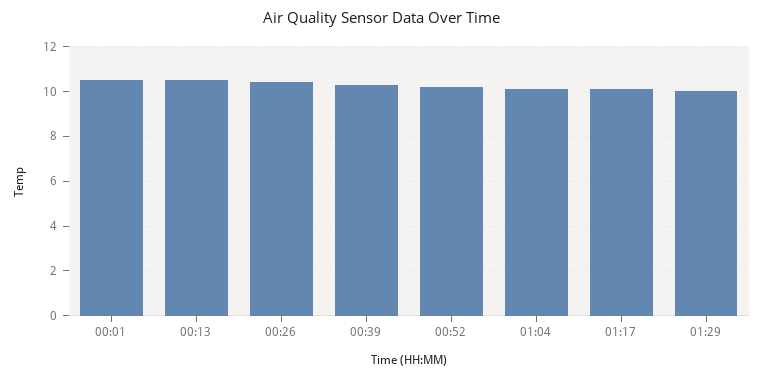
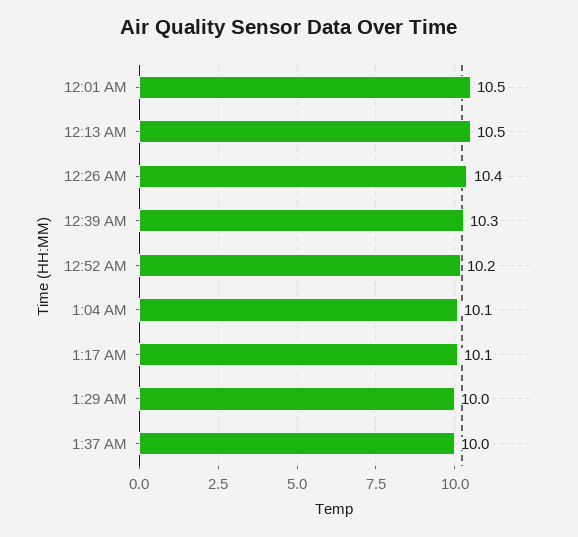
1:37 AM: none -> 10

